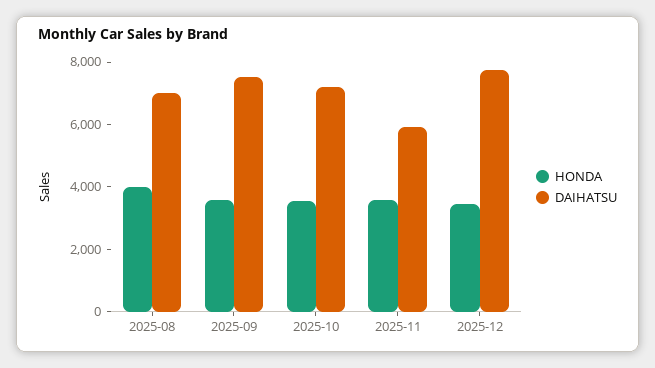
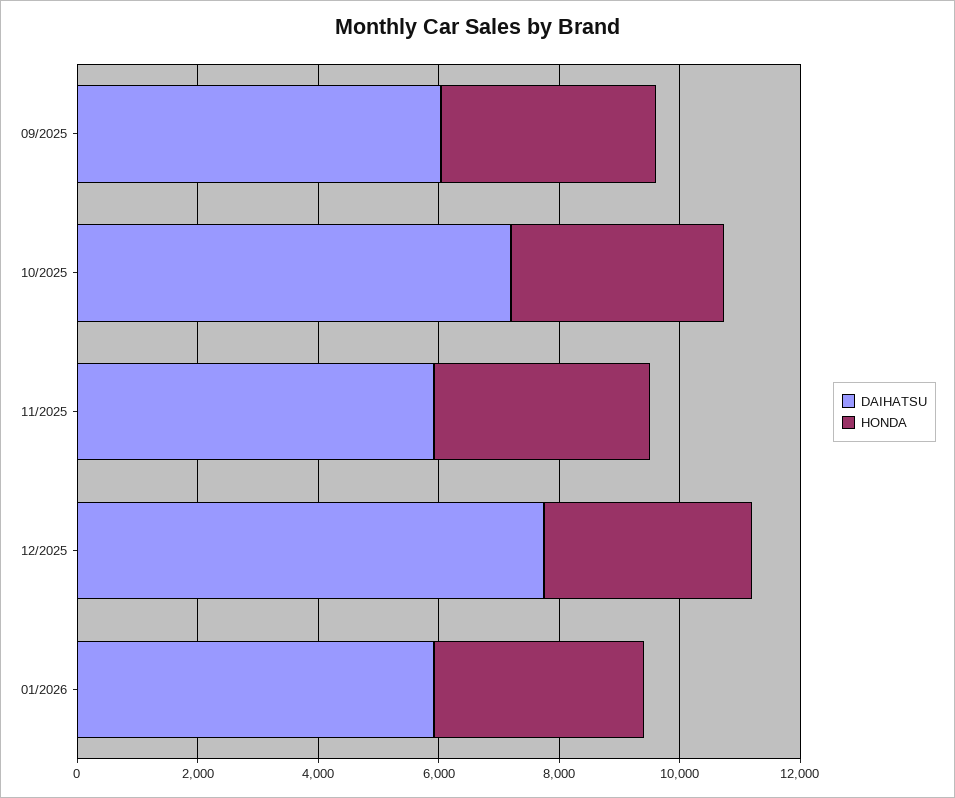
HONDA, 2025-08: 4000 -> none
DAIHATSU, 2025-08: 7000 -> none
DAIHATSU, 2025-09: 7500 -> 6000
DAIHATSU, 01/2026: none -> 6000
HONDA, 01/2026: none -> 3500

